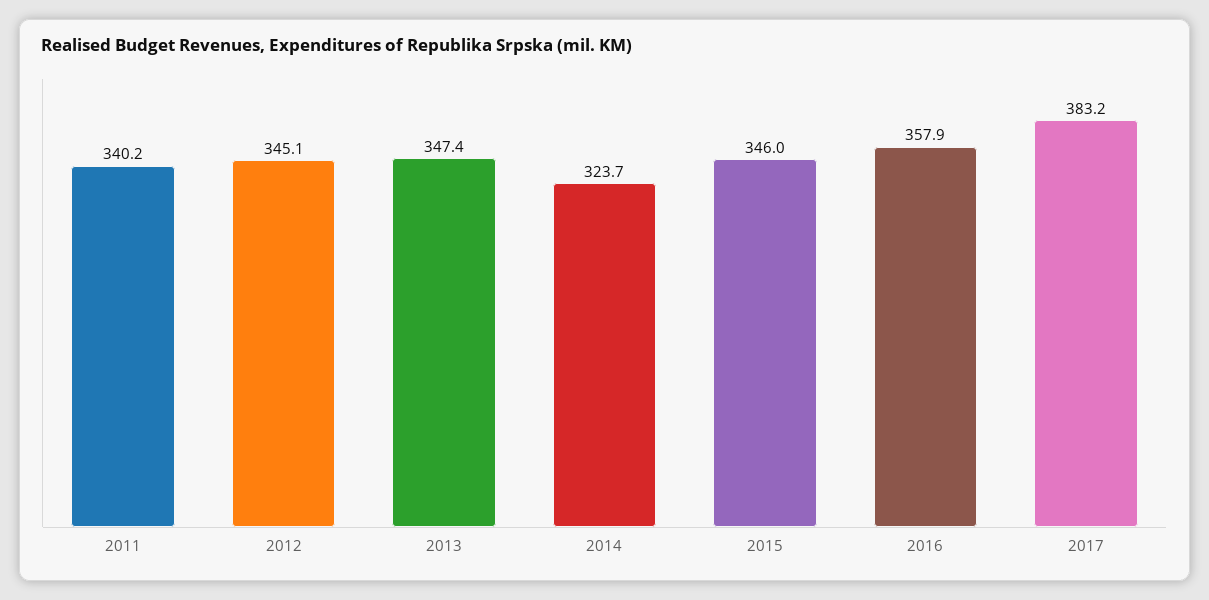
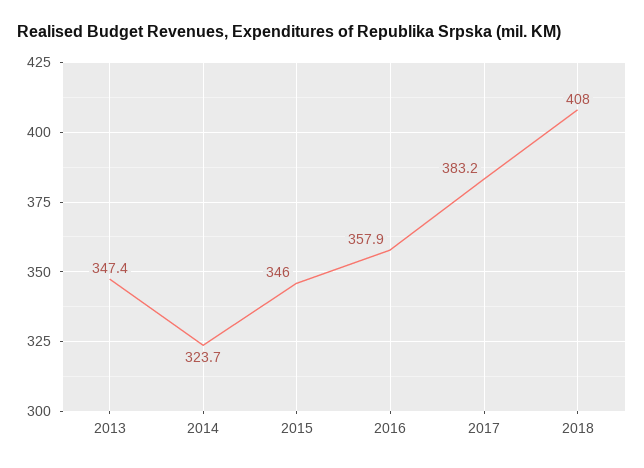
2011: 340.2 -> none
2012: 345.1 -> none
2018: none -> 408

